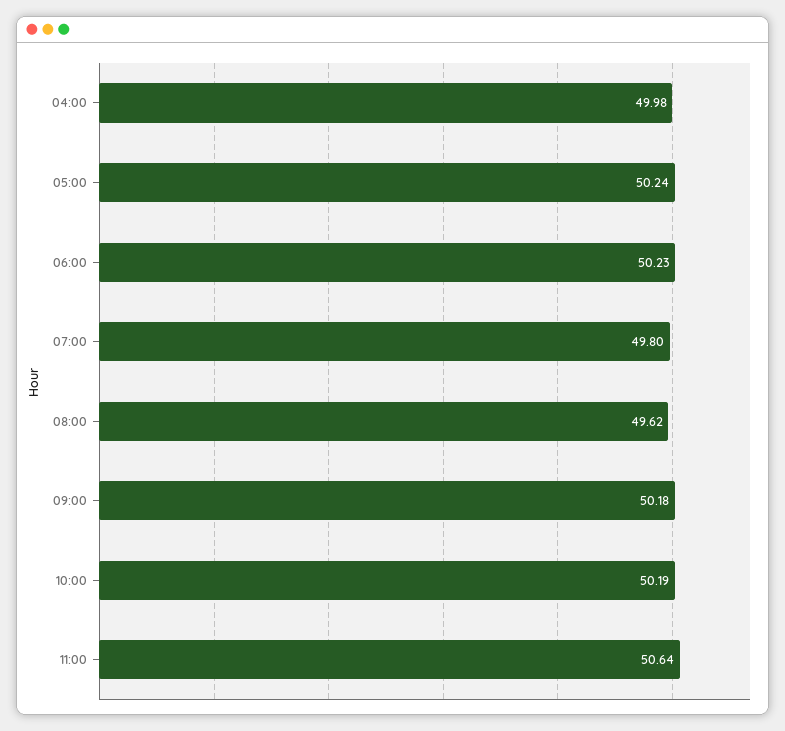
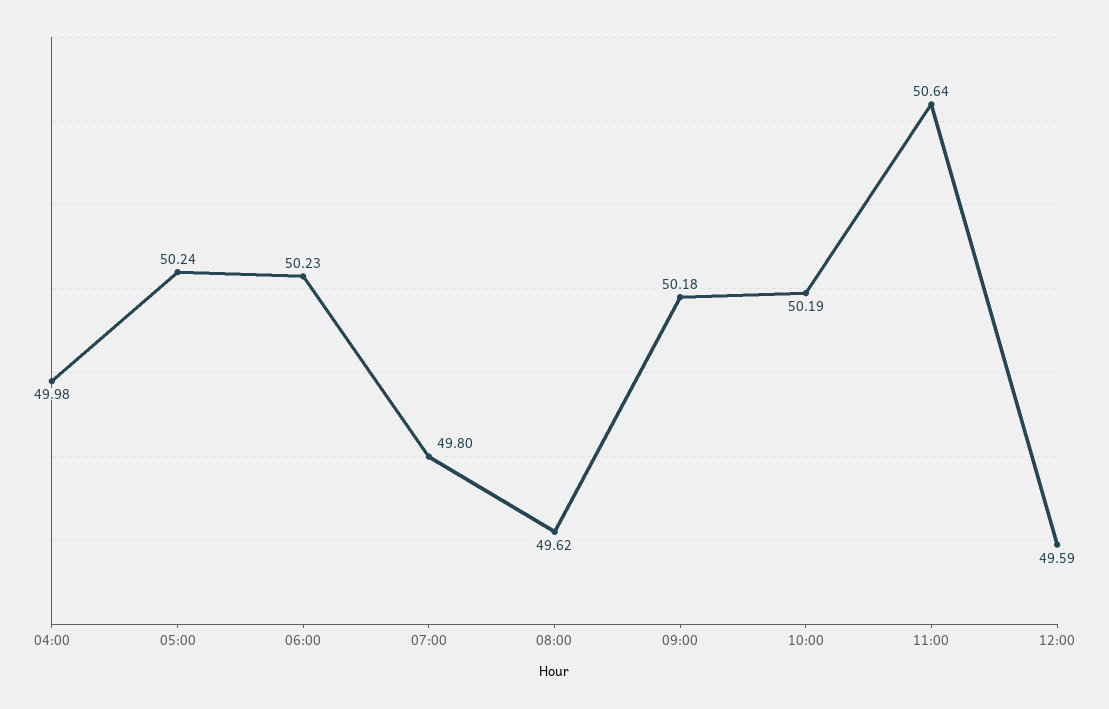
12:00: none -> 49.59

